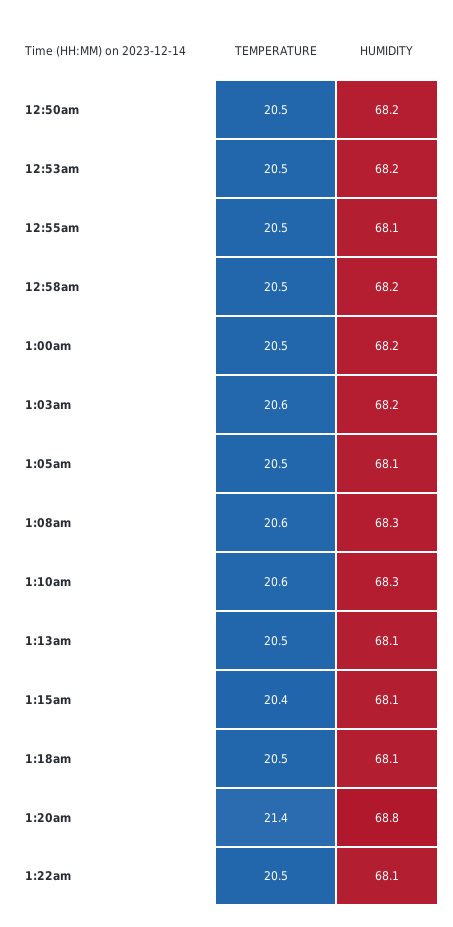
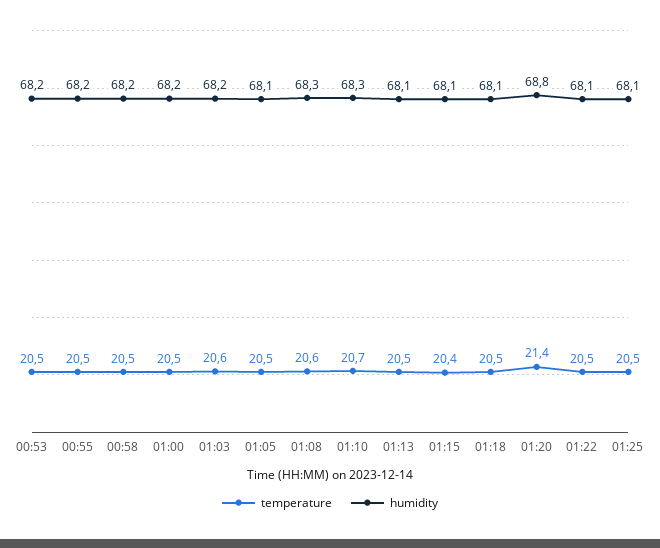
TEMPERATURE, 12:50am: 20.5 -> none
HUMIDITY, 12:50am: 68.2 -> none
HUMIDITY, 12:55am: 68.1 -> 68.2
TEMPERATURE, 1:10am: 20.6 -> 20.7
TEMPERATURE, 01:25: none -> 20.5
HUMIDITY, 01:25: none -> 68.1

